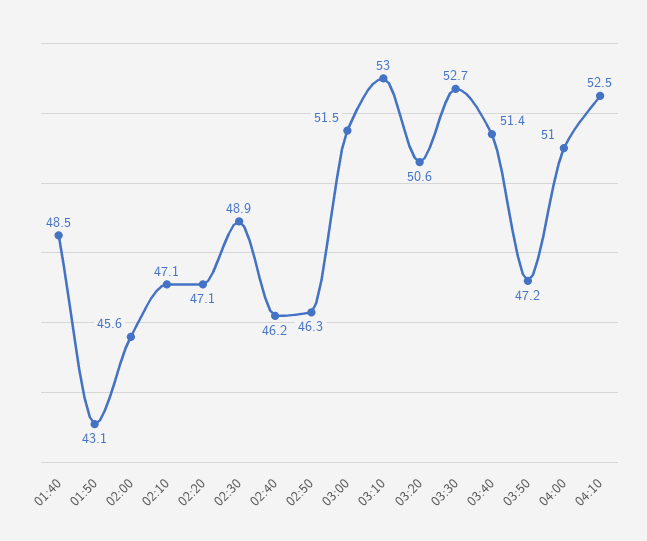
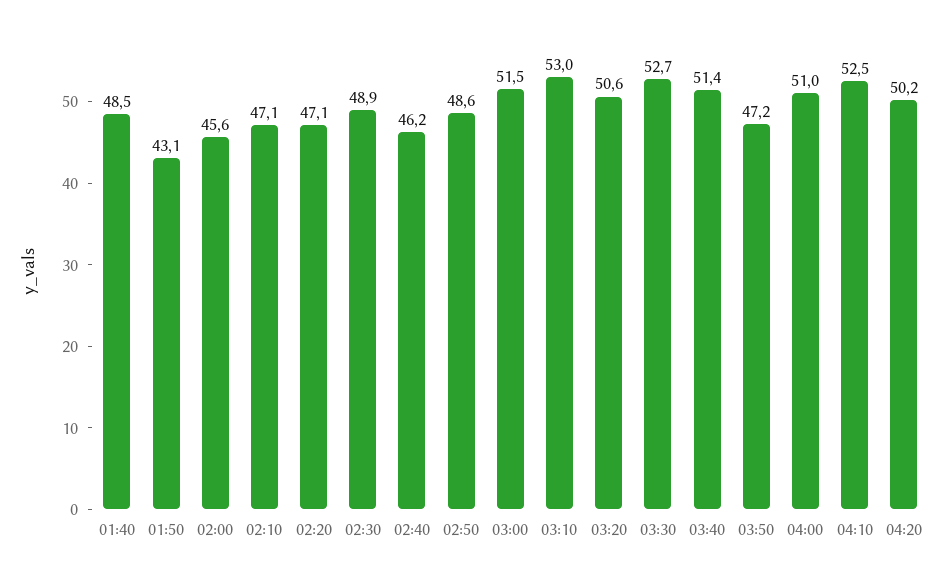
02:50: 46.3 -> 48.6
04:20: none -> 50.2

